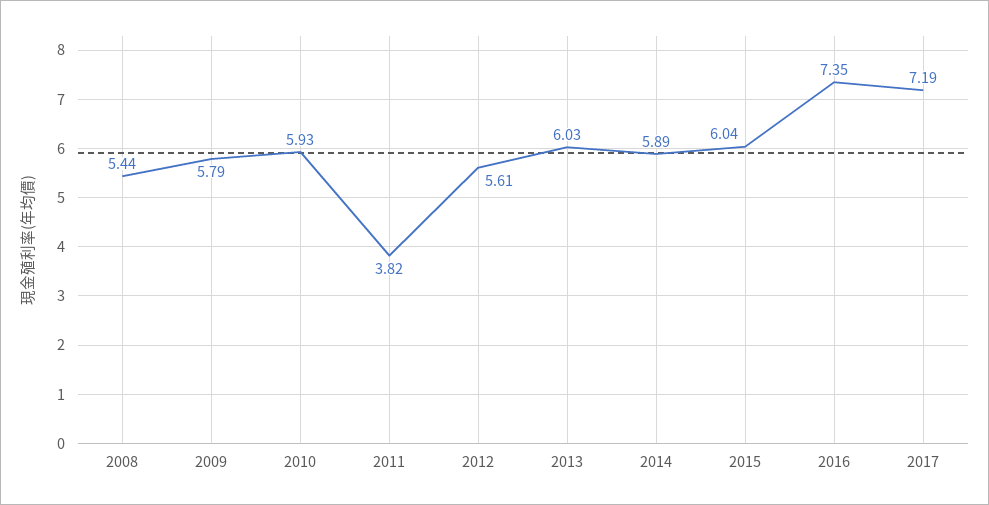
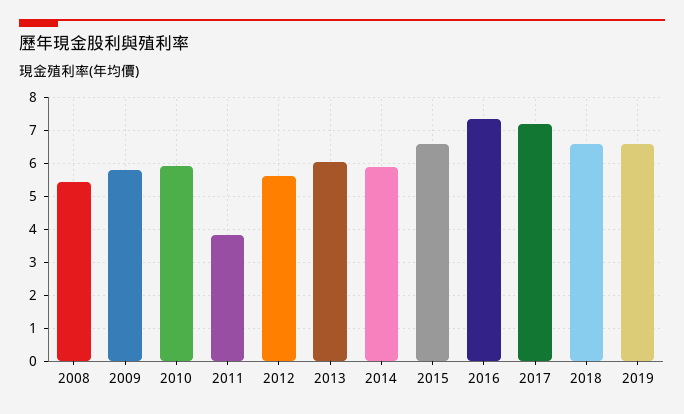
2015: 6.04 -> 6.6
2018: none -> 6.6
2019: none -> 6.6

